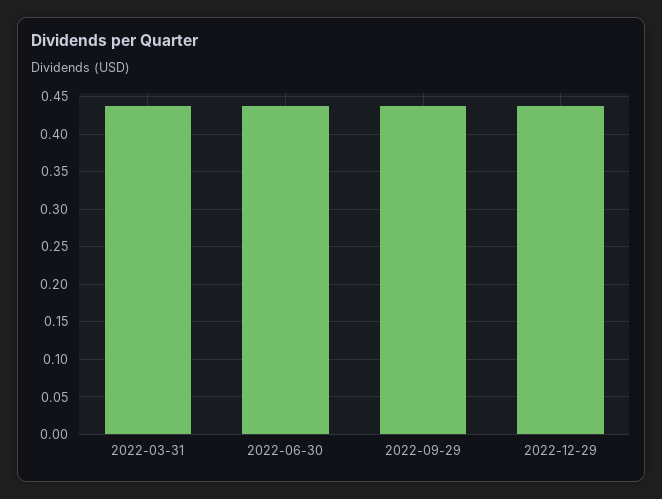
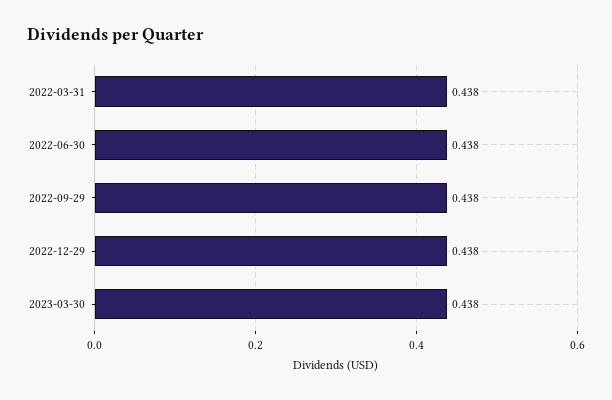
2023-03-30: none -> 0.438

